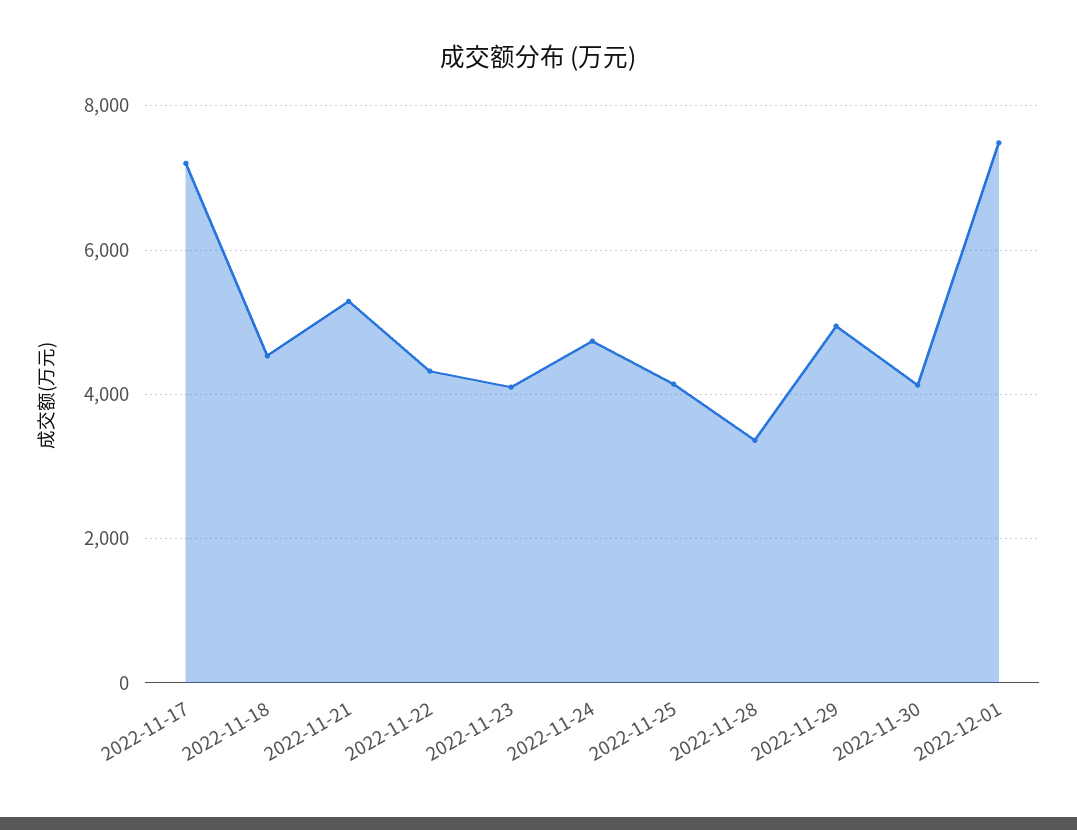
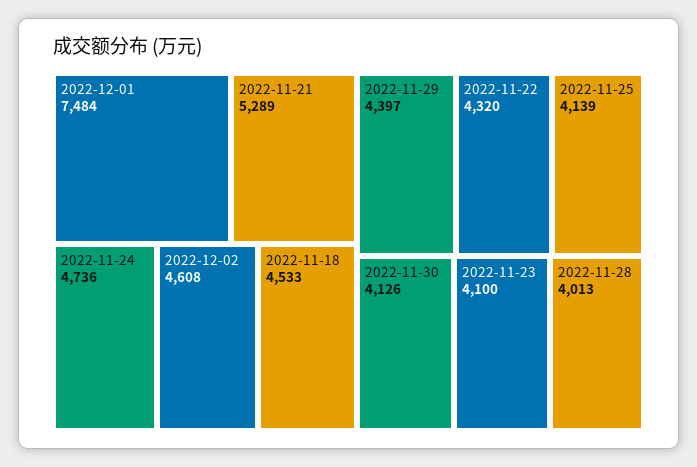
2022-11-17: 7200 -> none
2022-11-28: 3400 -> 4013
2022-11-29: 5000 -> 4397
2022-12-02: none -> 4608

